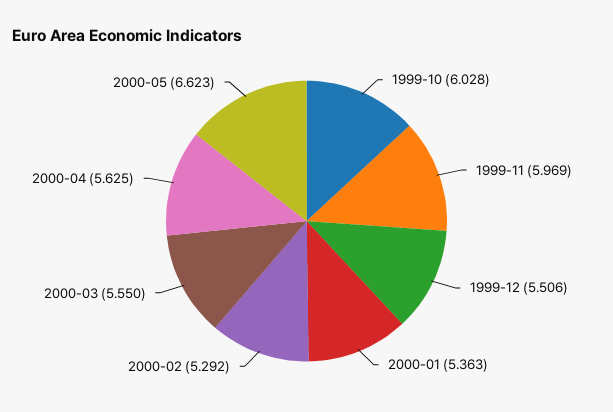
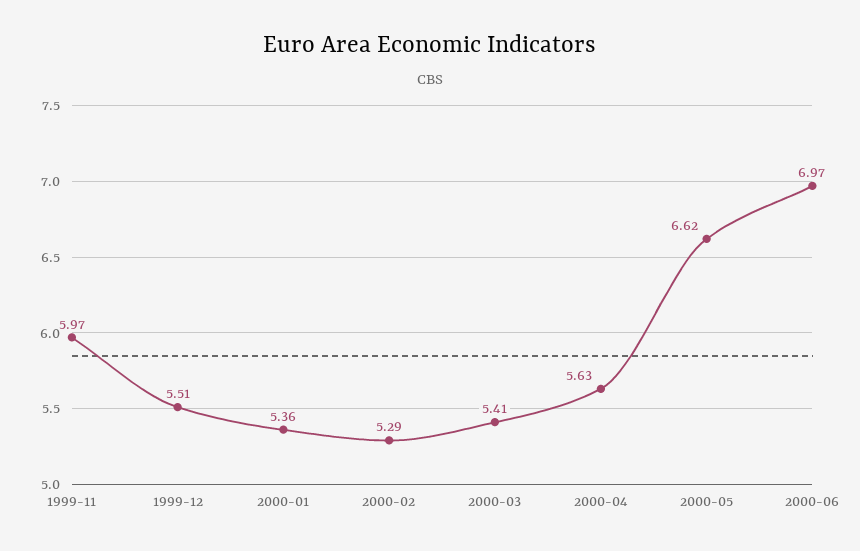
1999-10: 6.028 -> none
2000-03: 5.55 -> 5.41
2000-06: none -> 6.97

